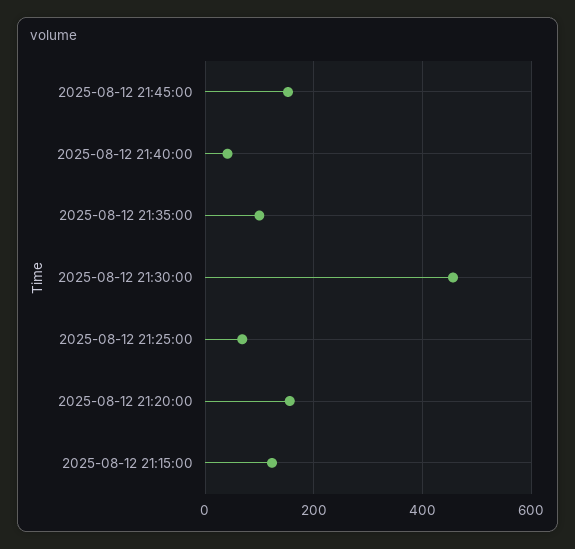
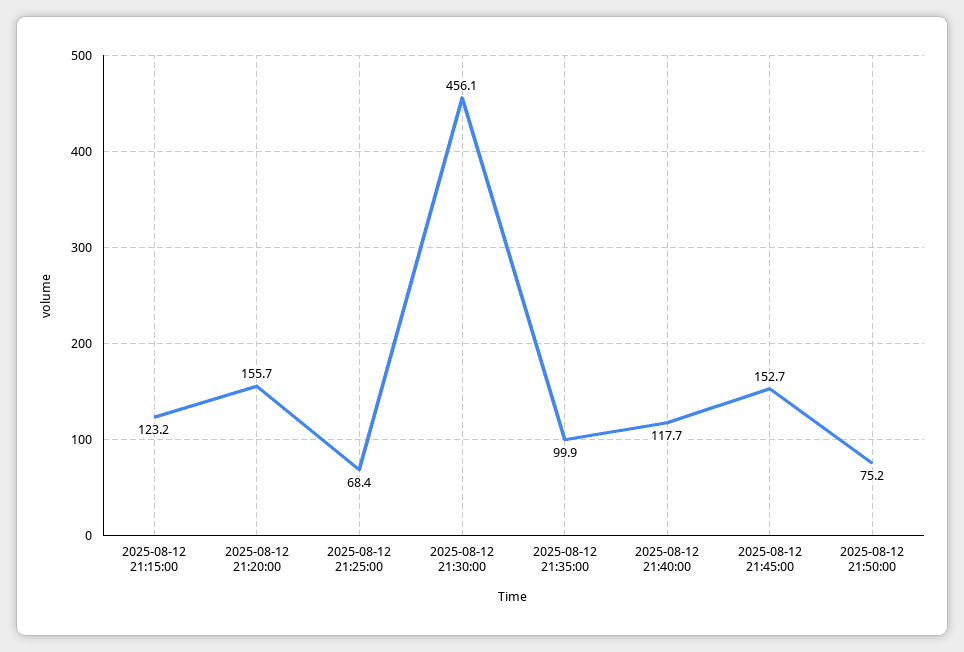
2025-08-12 21:40:00: 40 -> 117.7
2025-08-12 21:50:00: none -> 75.2

